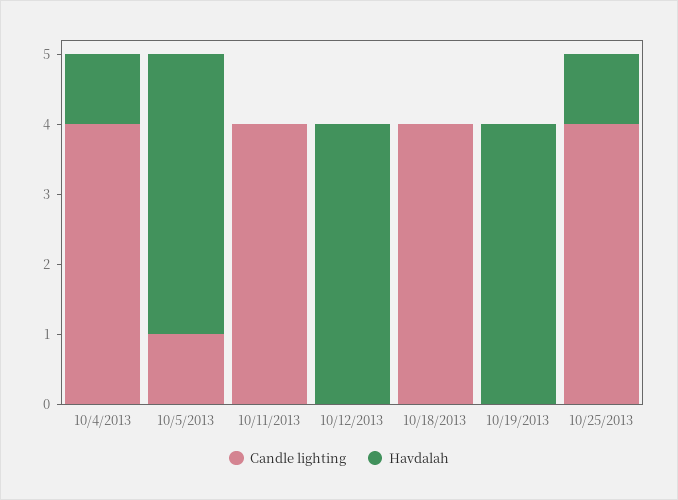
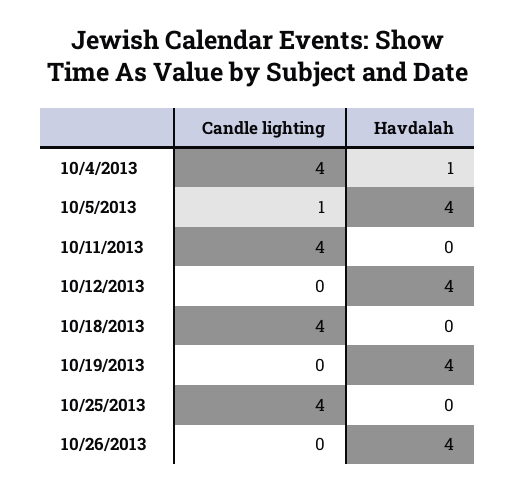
Havdalah, 10/25/2013: 1 -> 0
Candle lighting, 10/26/2013: none -> 0
Havdalah, 10/26/2013: none -> 4

